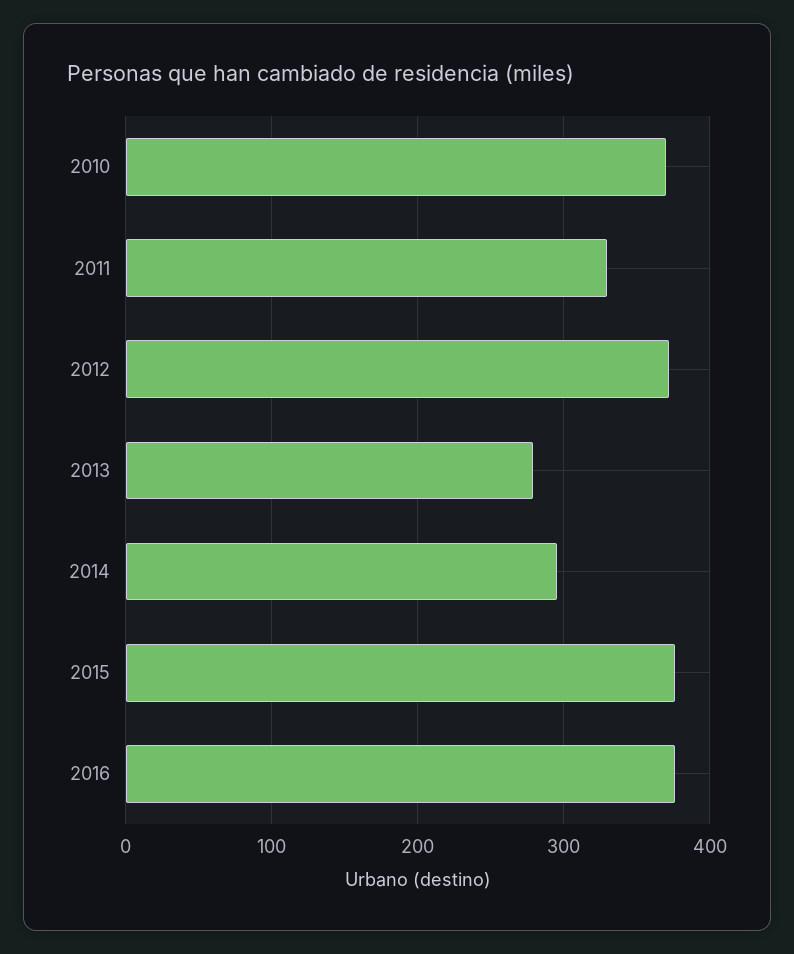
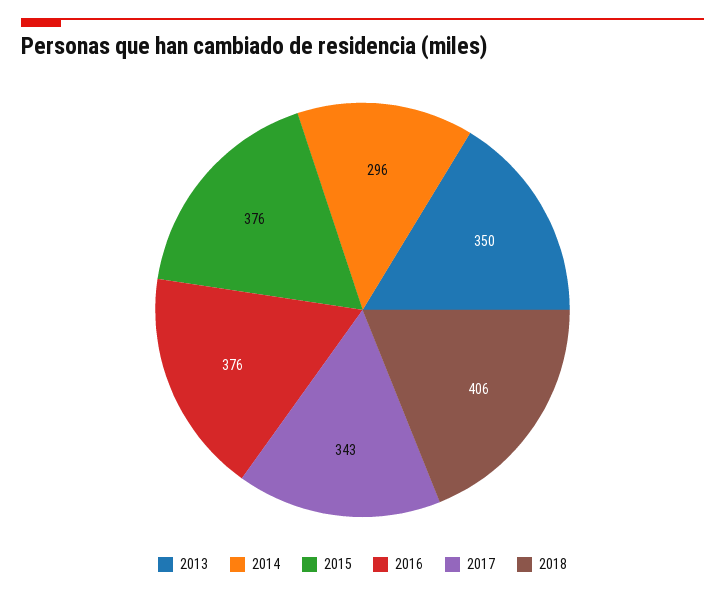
2010: 370 -> none
2011: 330 -> none
2012: 370 -> none
2013: 280 -> 350
2017: none -> 343
2018: none -> 406

